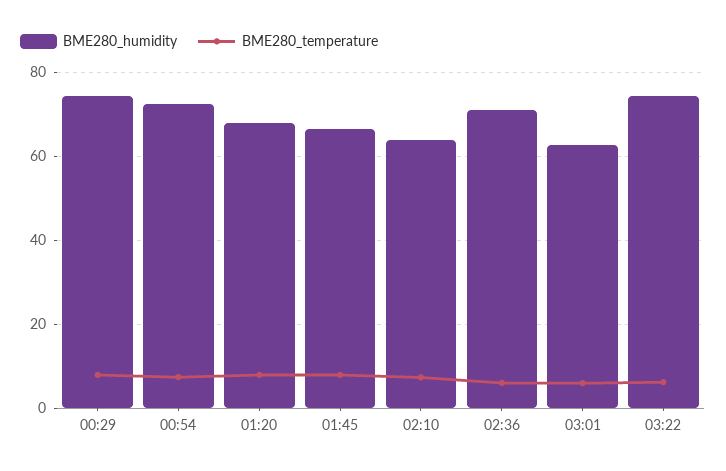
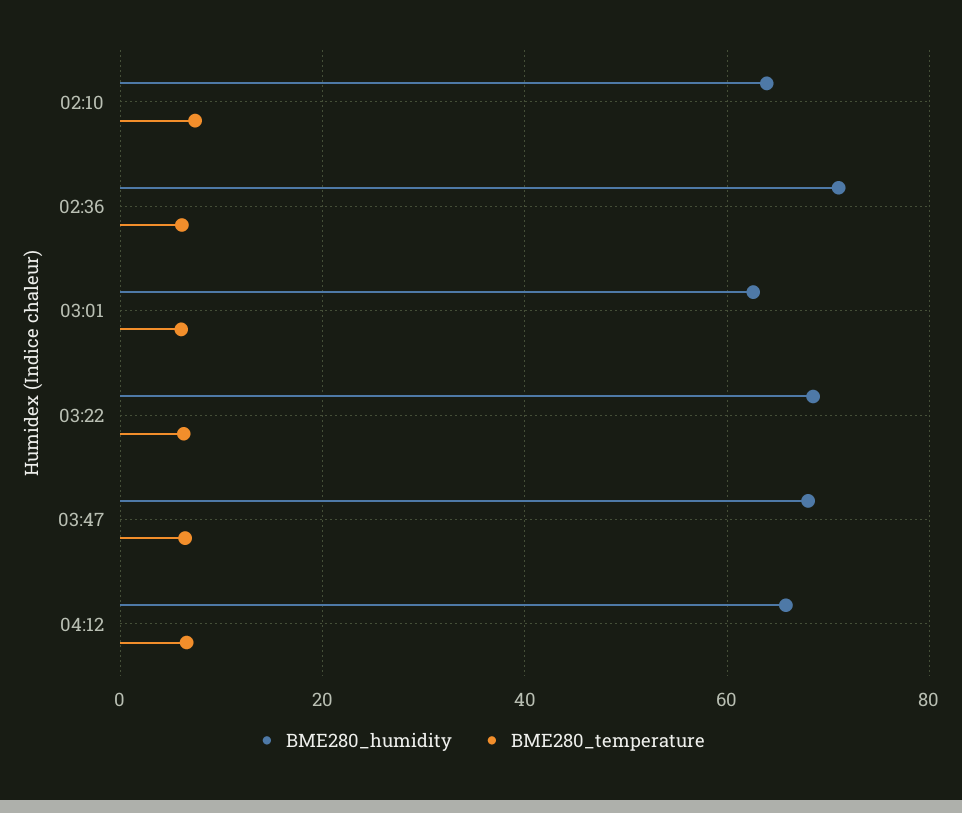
BME280_humidity, 00:29: 74 -> none
BME280_temperature, 00:29: 8 -> none
BME280_humidity, 00:54: 72 -> none
BME280_temperature, 00:54: 8 -> none
BME280_humidity, 01:20: 68 -> none
BME280_temperature, 01:20: 8 -> none
BME280_humidity, 01:45: 66 -> none
BME280_temperature, 01:45: 8 -> none
BME280_humidity, 03:22: 74 -> 68
BME280_humidity, 03:47: none -> 68
BME280_temperature, 03:47: none -> 6
BME280_humidity, 04:12: none -> 66
BME280_temperature, 04:12: none -> 6

